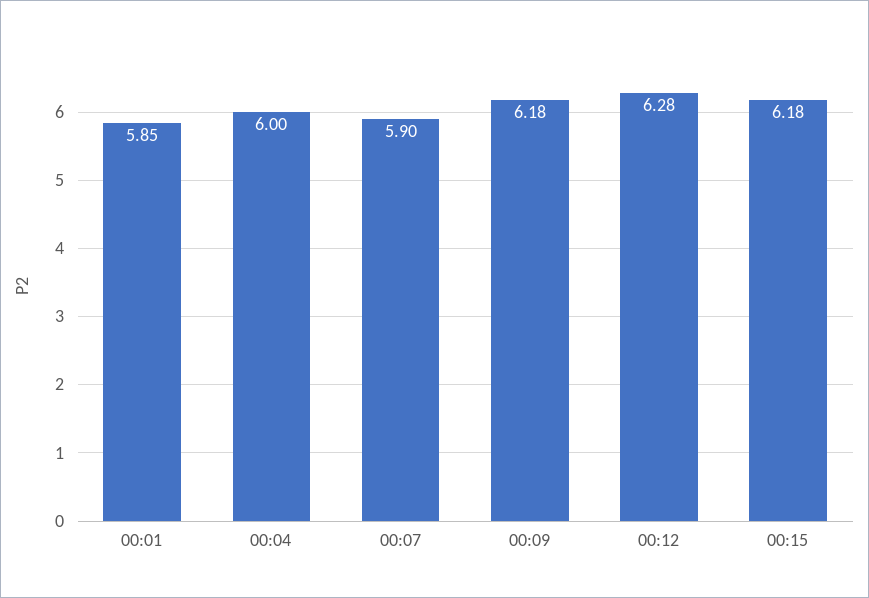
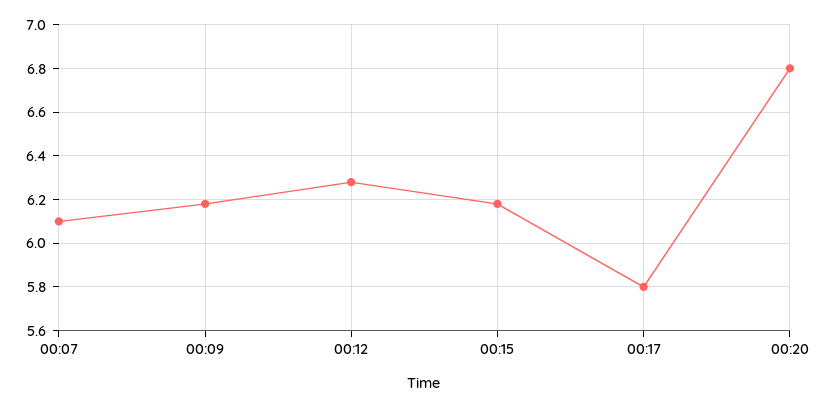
00:01: 5.85 -> none
00:04: 6 -> none
00:07: 5.9 -> 6.1
00:17: none -> 5.8
00:20: none -> 6.8

